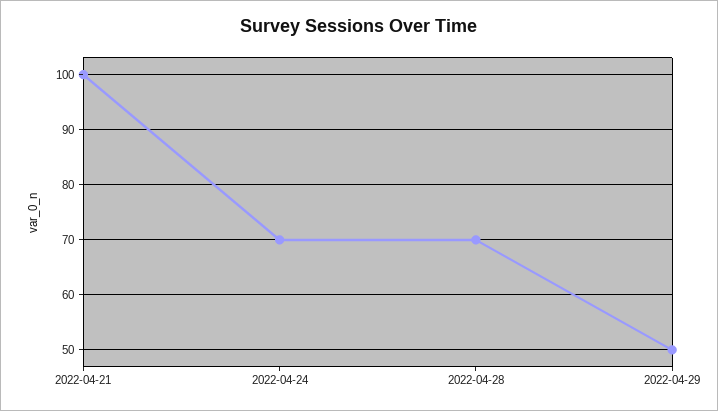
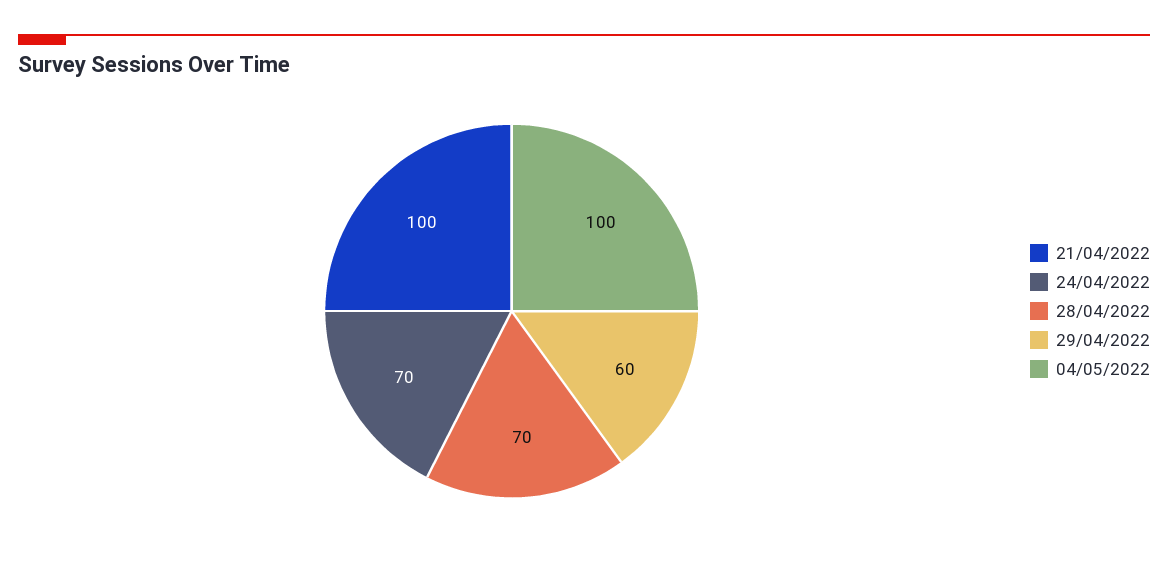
2022-04-29: 50 -> 60
04/05/2022: none -> 100

